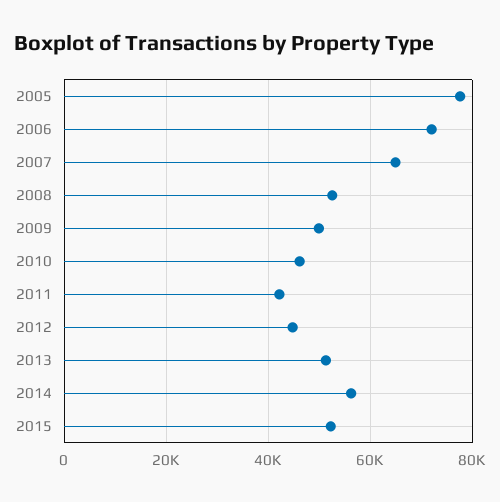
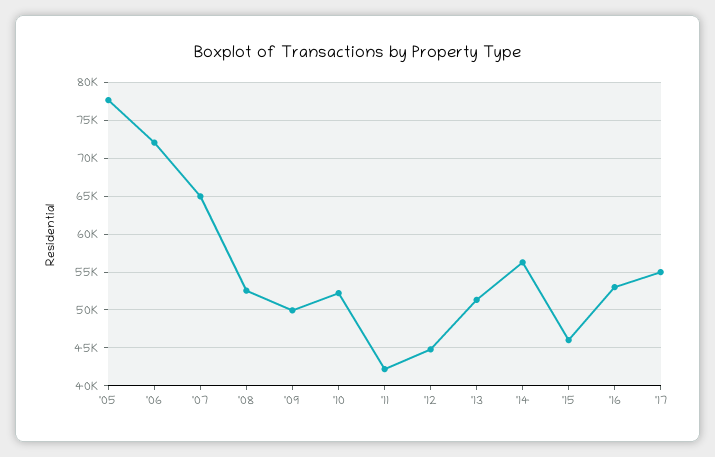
2010: 46000 -> 52000
2015: 52000 -> 46000
'16: none -> 53000
'17: none -> 55000

